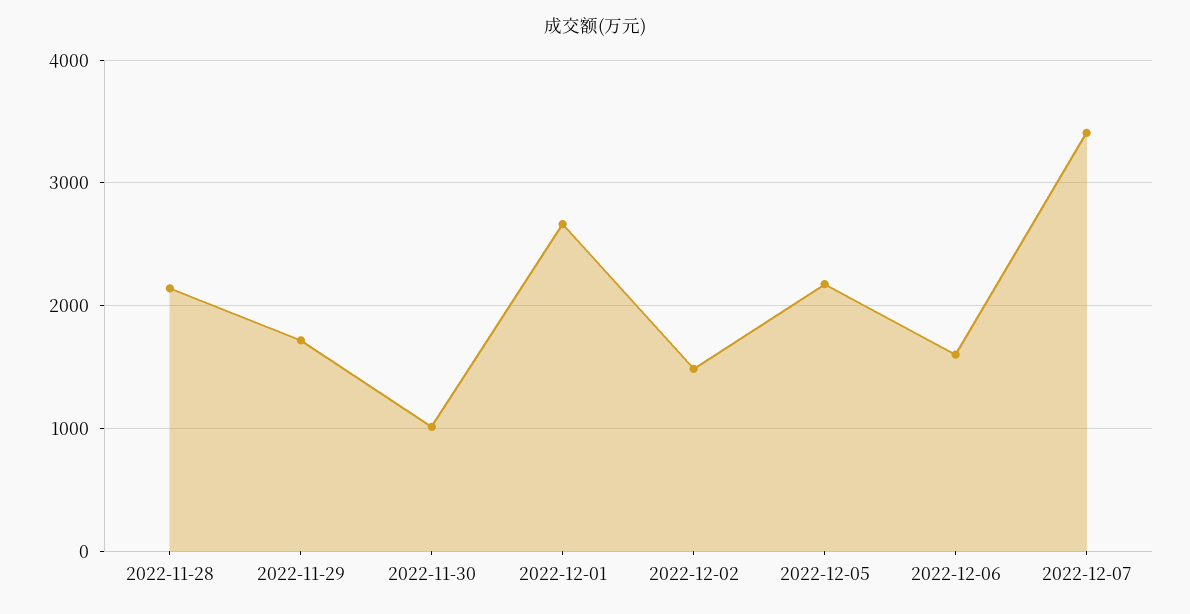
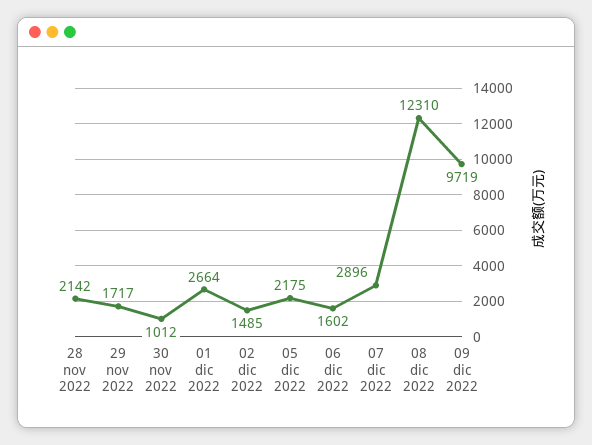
2022-12-07: 3400 -> 2896
08 dic 2022: none -> 12310
09 dic 2022: none -> 9719

